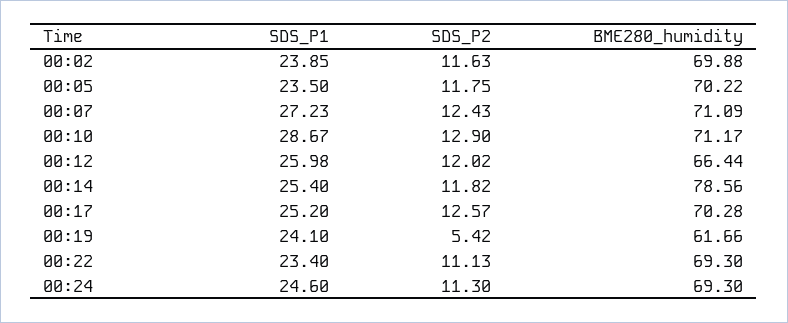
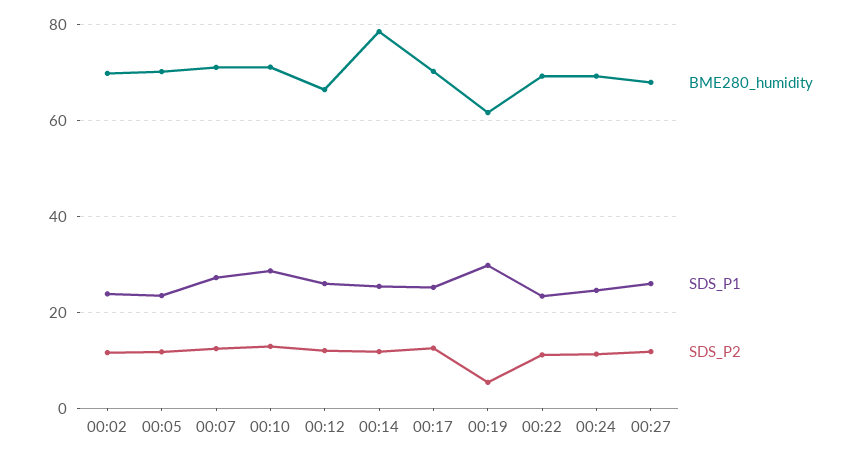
SDS_P1, 00:19: 24.1 -> 30
BME280_humidity, 00:27: none -> 68
SDS_P1, 00:27: none -> 26
SDS_P2, 00:27: none -> 12

